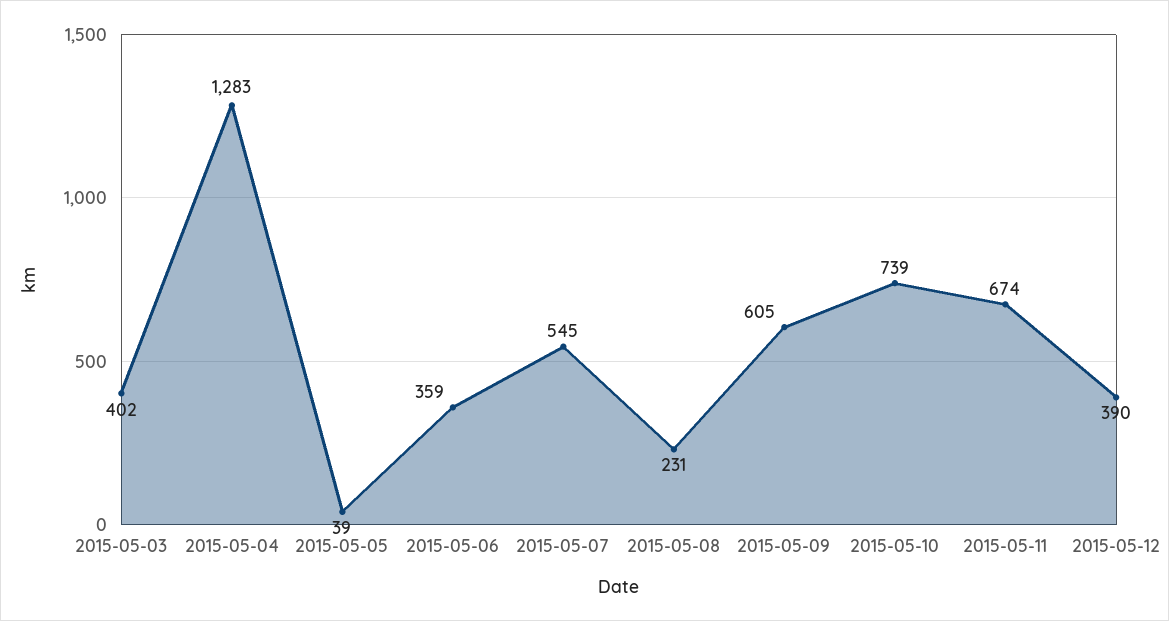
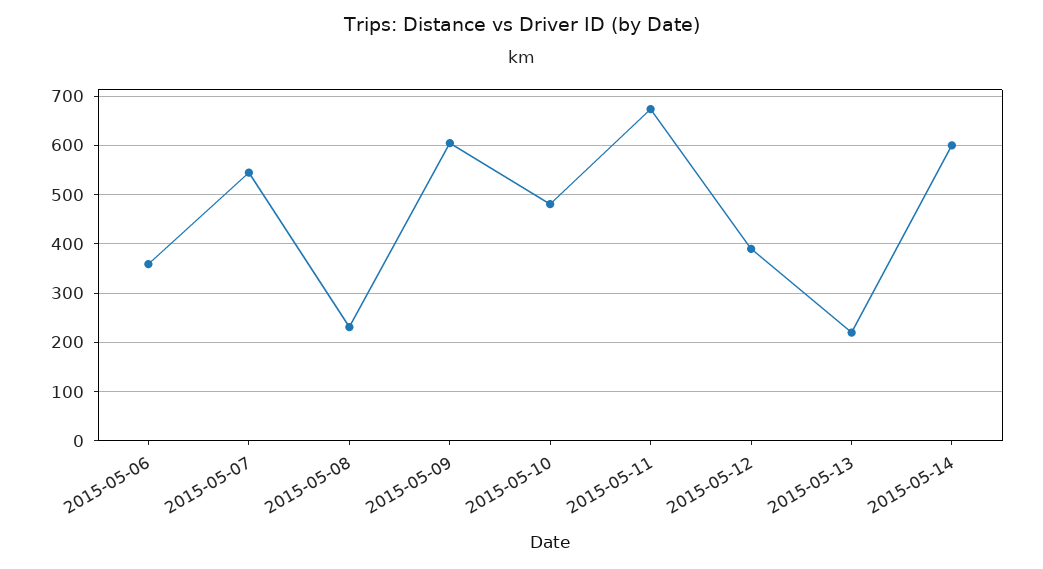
2015-05-03: 402 -> none
2015-05-04: 1283 -> none
2015-05-05: 39 -> none
2015-05-10: 739 -> 480
2015-05-13: none -> 220
2015-05-14: none -> 600

